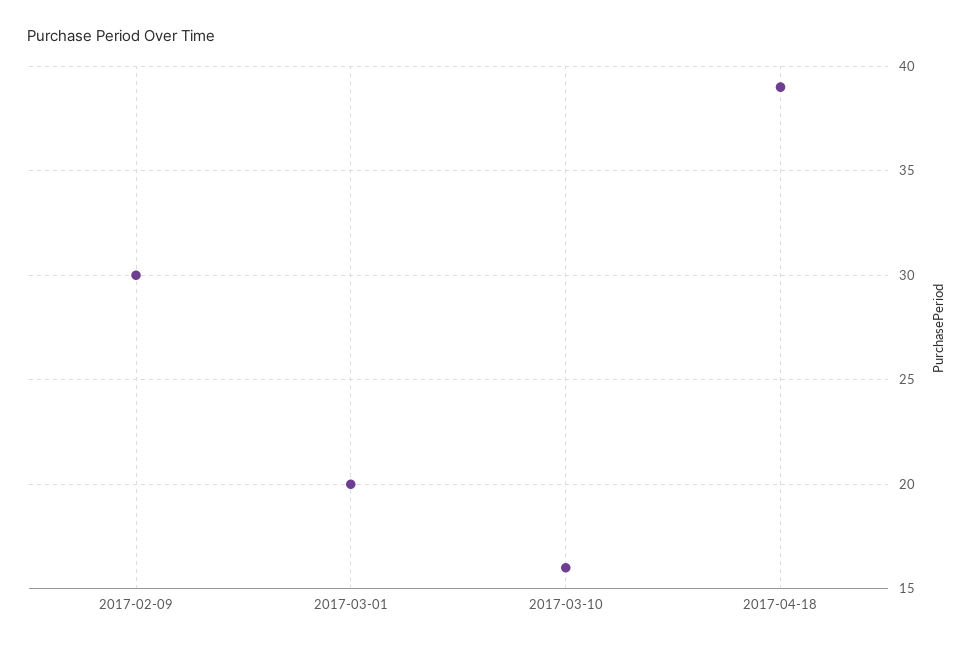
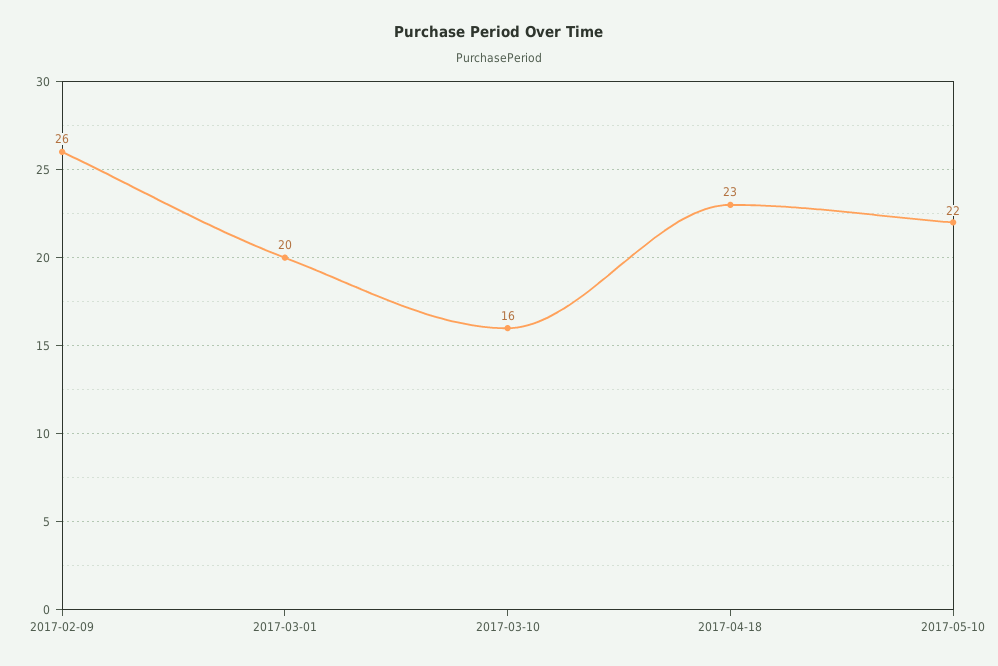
2017-02-09: 30 -> 26
2017-04-18: 39 -> 23
2017-05-10: none -> 22

